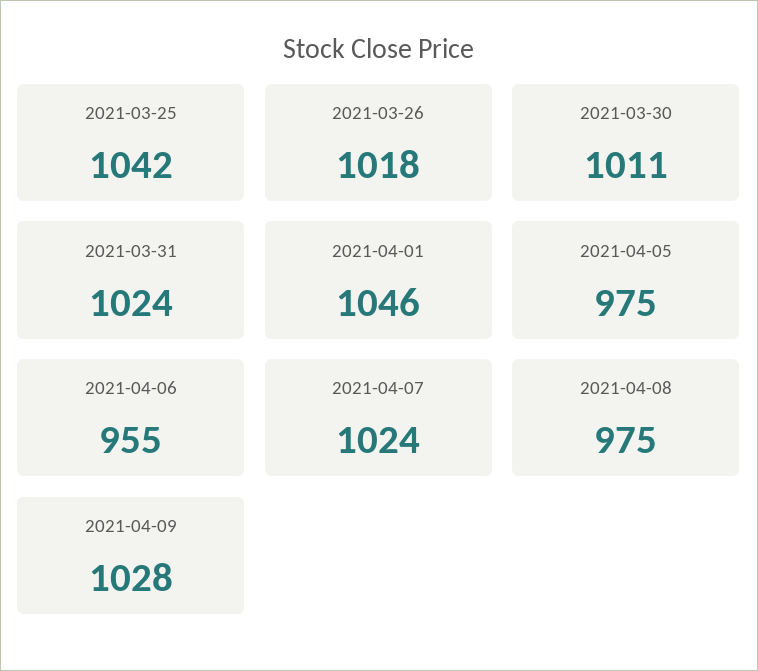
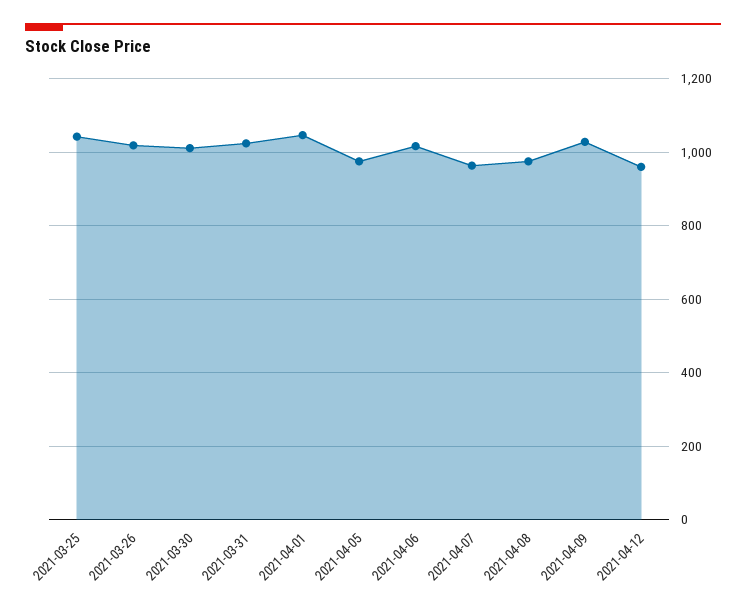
2021-04-06: 955 -> 1020
2021-04-07: 1024 -> 960
2021-04-12: none -> 960

